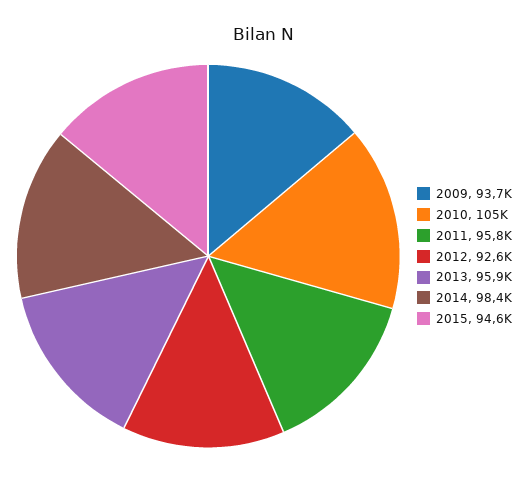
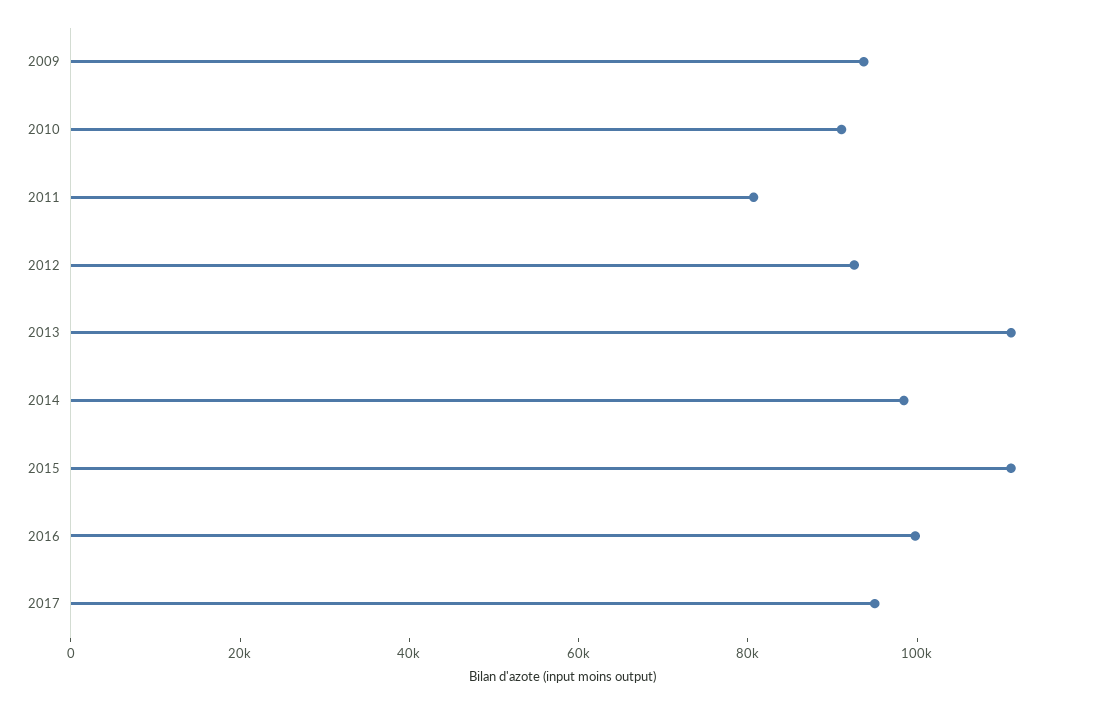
2010: 105000 -> 90000
2011: 95800 -> 80000
2013: 95900 -> 110000
2015: 94600 -> 110000
2016: none -> 100000
2017: none -> 95000

